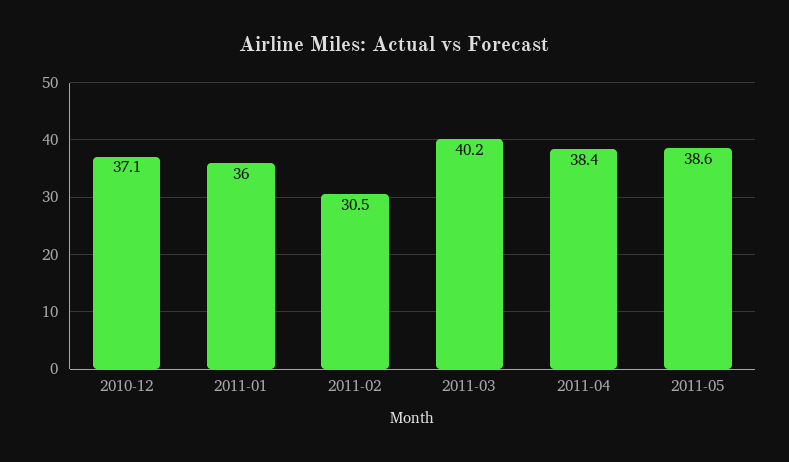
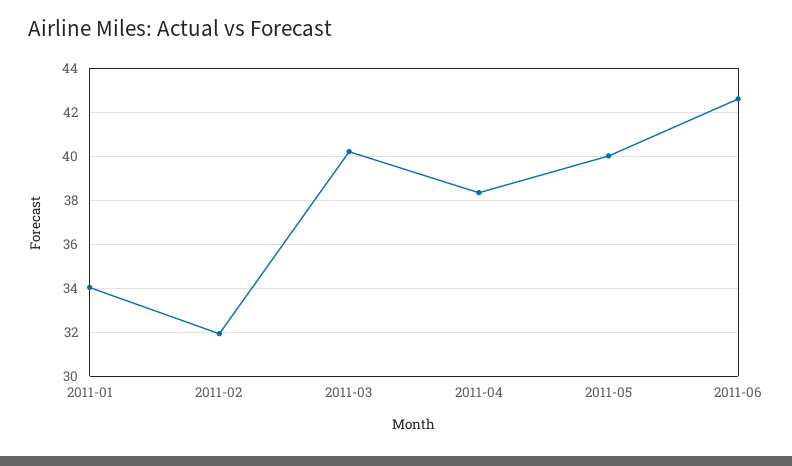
2010-12: 37.1 -> none
2011-01: 36 -> 34
2011-02: 30.5 -> 32
2011-05: 38.6 -> 40
2011-06: none -> 42.5

